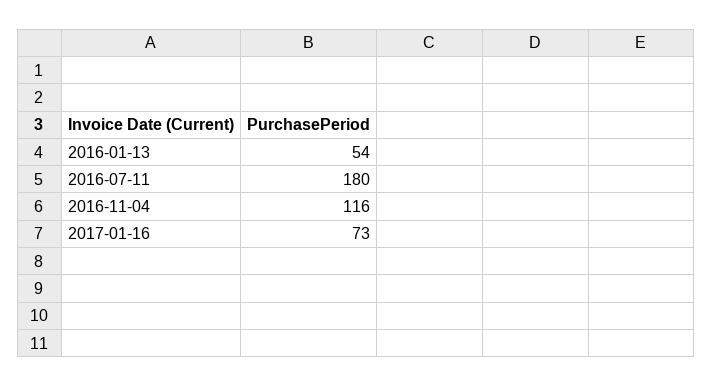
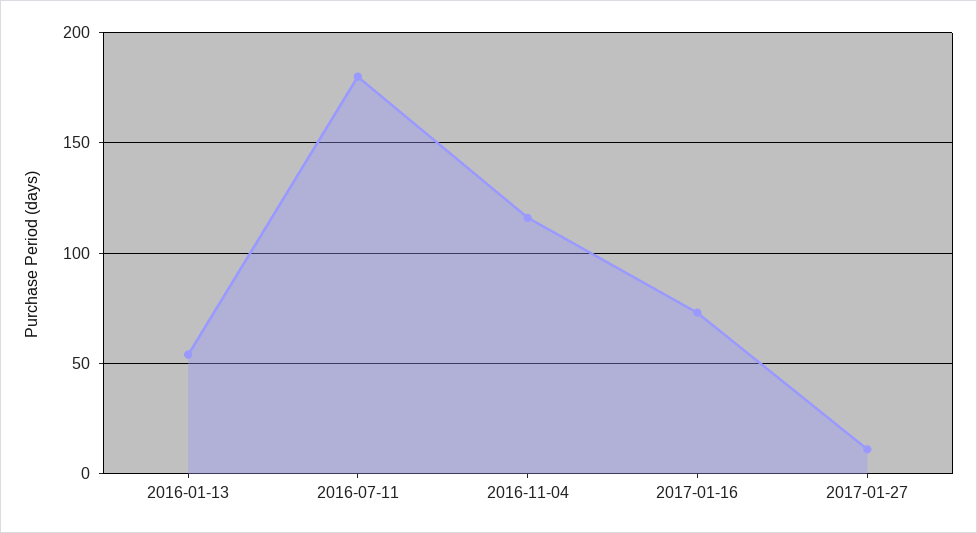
2017-01-27: none -> 10

